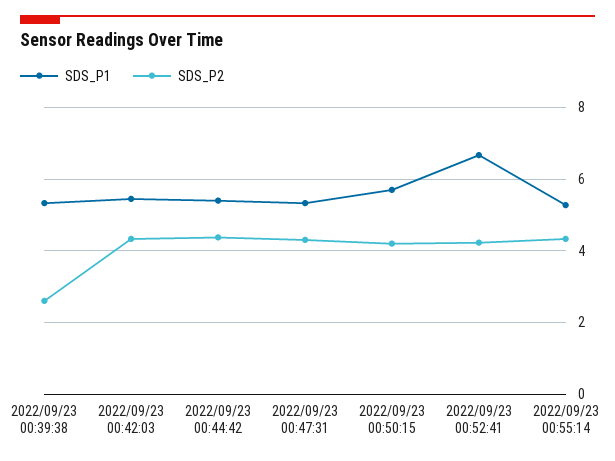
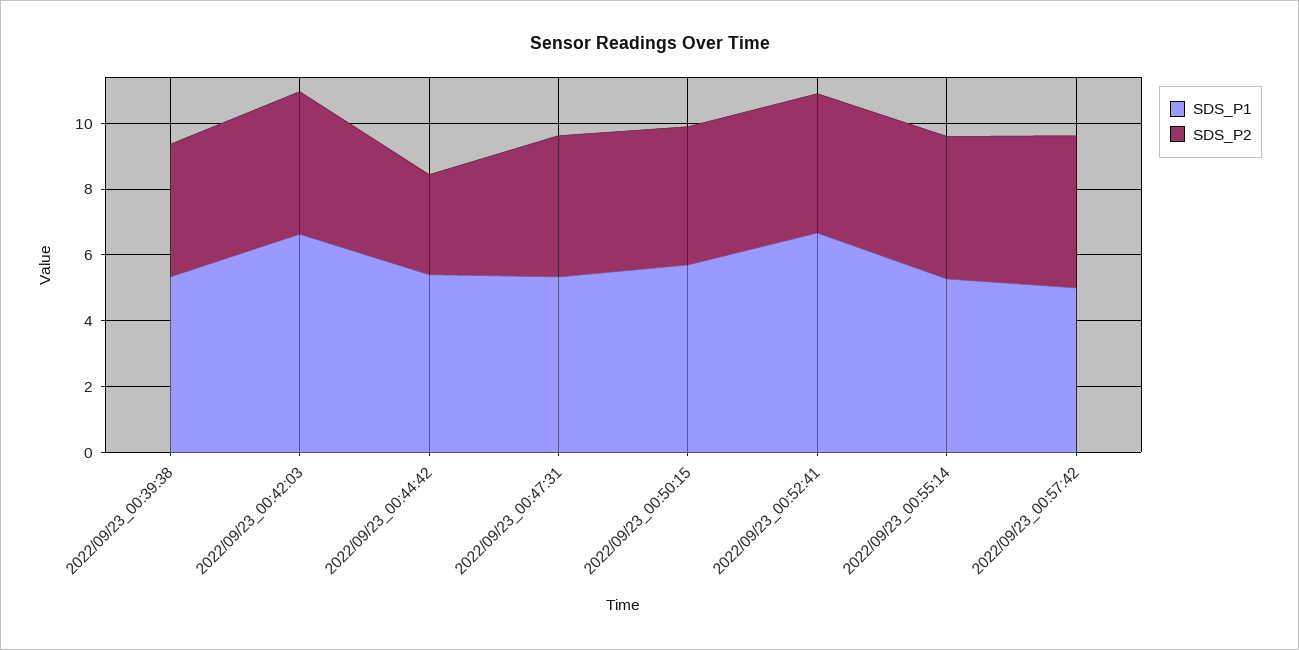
SDS_P2, 2022/09/23 00:39:38: 2.6 -> 4
SDS_P1, 2022/09/23 00:42:03: 5.4 -> 6.5
SDS_P2, 2022/09/23 00:44:42: 4.4 -> 3
SDS_P1, 2022/09/23_00:57:42: none -> 5
SDS_P2, 2022/09/23_00:57:42: none -> 4.5

